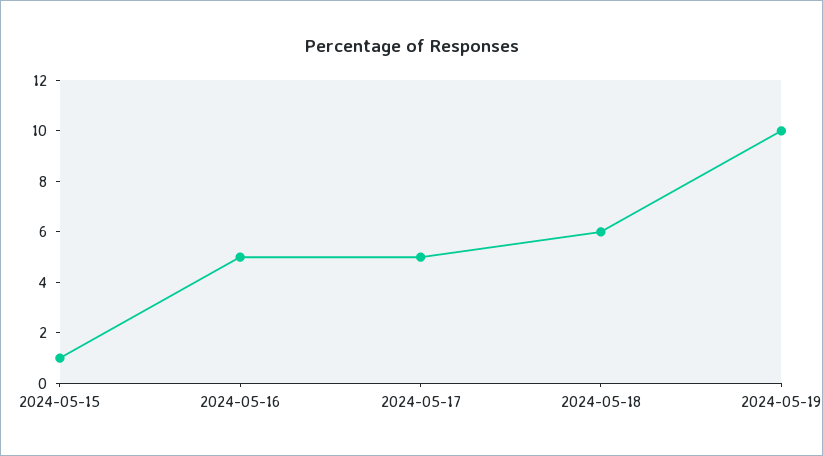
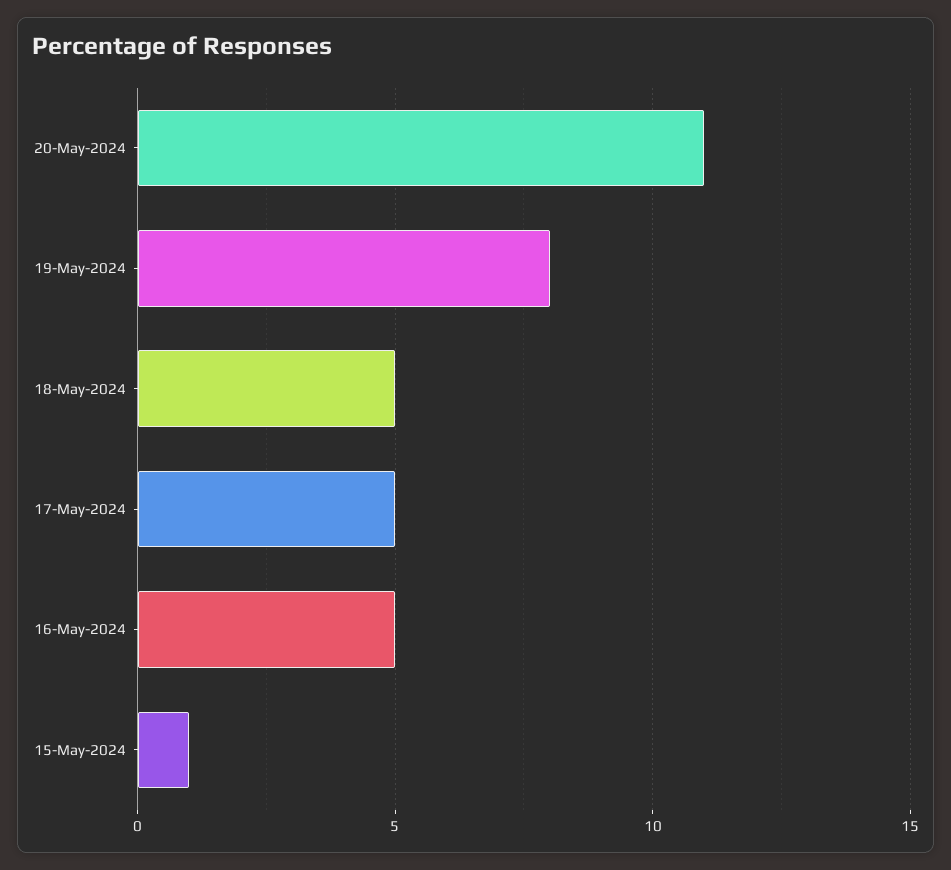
2024-05-18: 6 -> 5
2024-05-19: 10 -> 8
20-May-2024: none -> 11

